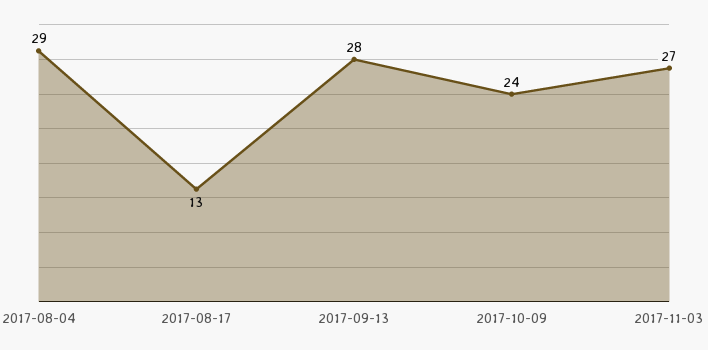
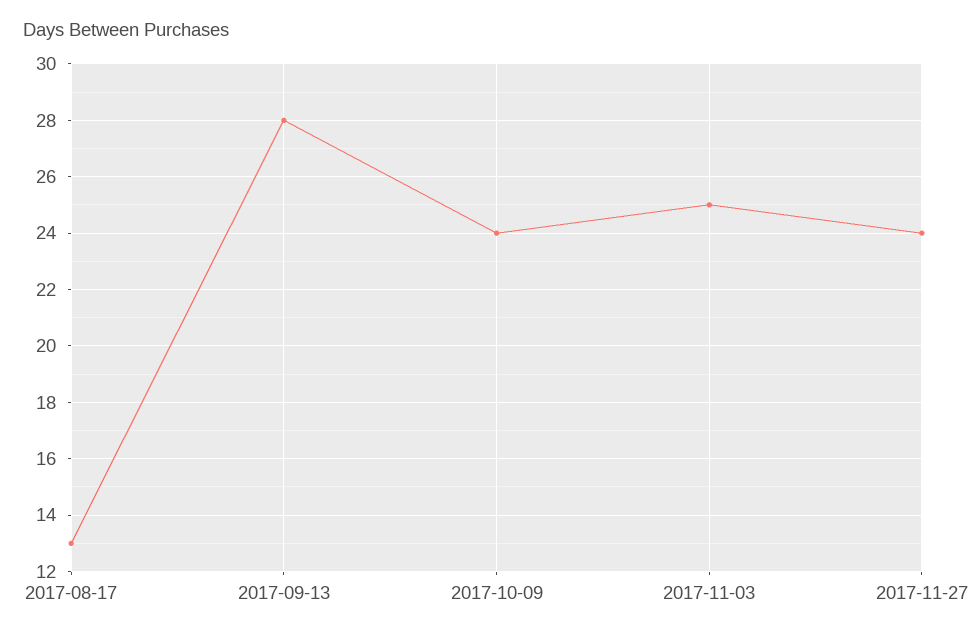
2017-08-04: 29 -> none
2017-11-03: 27 -> 25
2017-11-27: none -> 24

